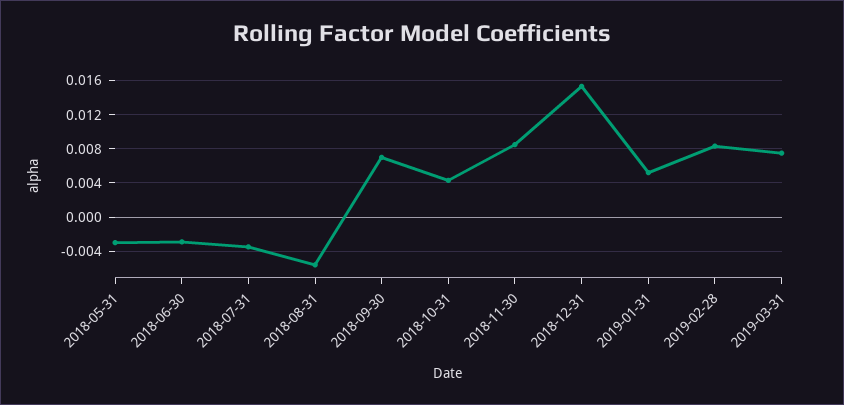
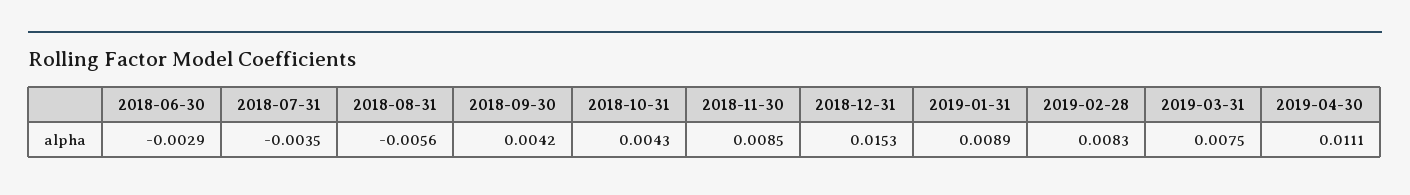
2018-05-31: -0.003 -> none
2018-09-30: 0.007 -> 0.0042
2019-01-31: 0.005 -> 0.0089
2019-04-30: none -> 0.0111

